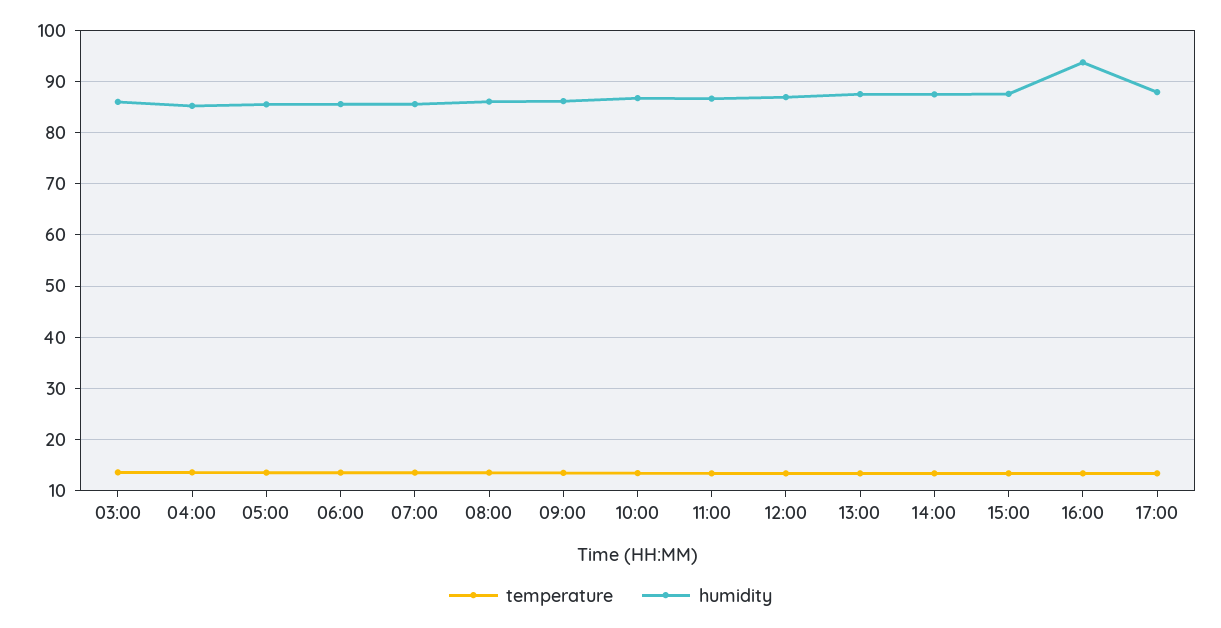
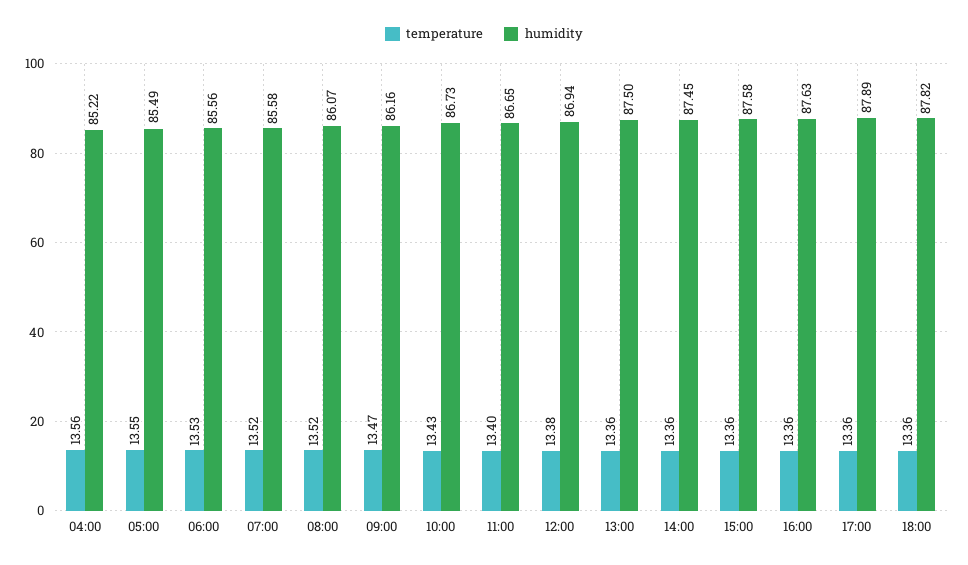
temperature, 03:00: 14 -> none
humidity, 03:00: 86 -> none
humidity, 16:00: 94 -> 87.63
temperature, 18:00: none -> 13.36
humidity, 18:00: none -> 87.82

